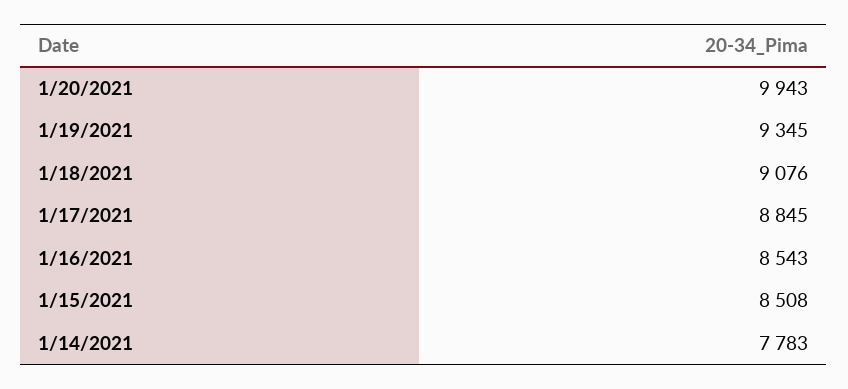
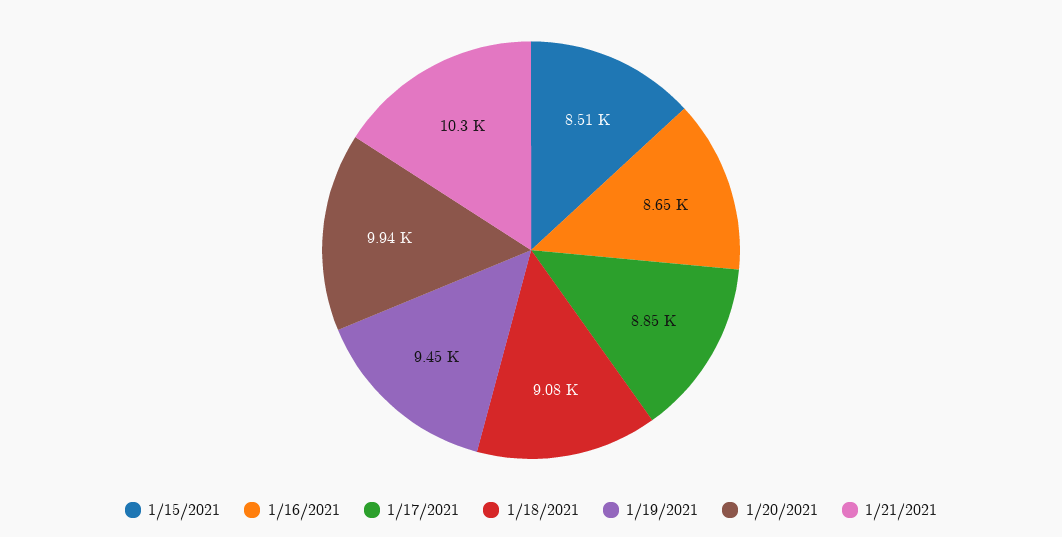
1/19/2021: 9345 -> 9450
1/16/2021: 8543 -> 8650
1/14/2021: 7783 -> none
1/21/2021: none -> 10300

